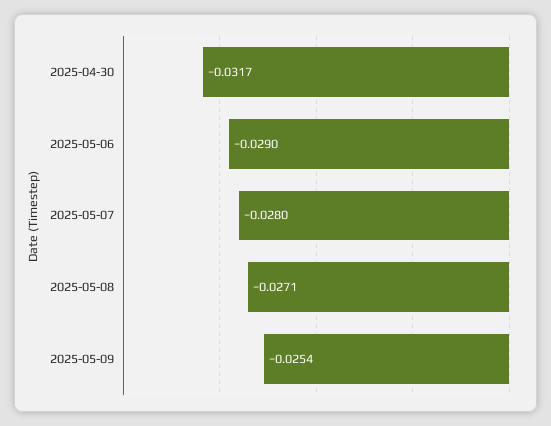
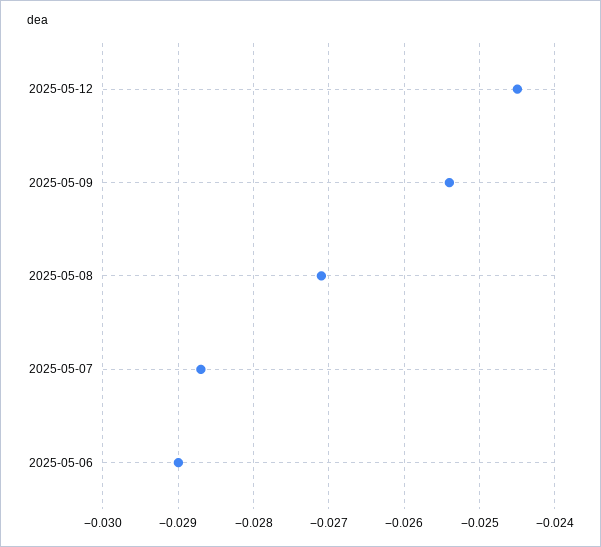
2025-04-30: -0.0317 -> none
2025-05-07: -0.028 -> -0.0287
2025-05-12: none -> -0.0245

